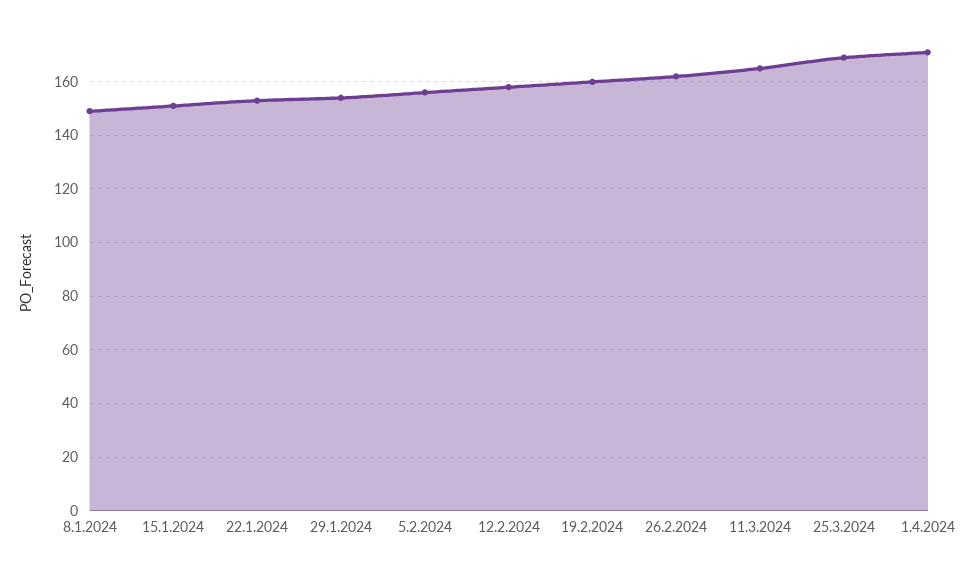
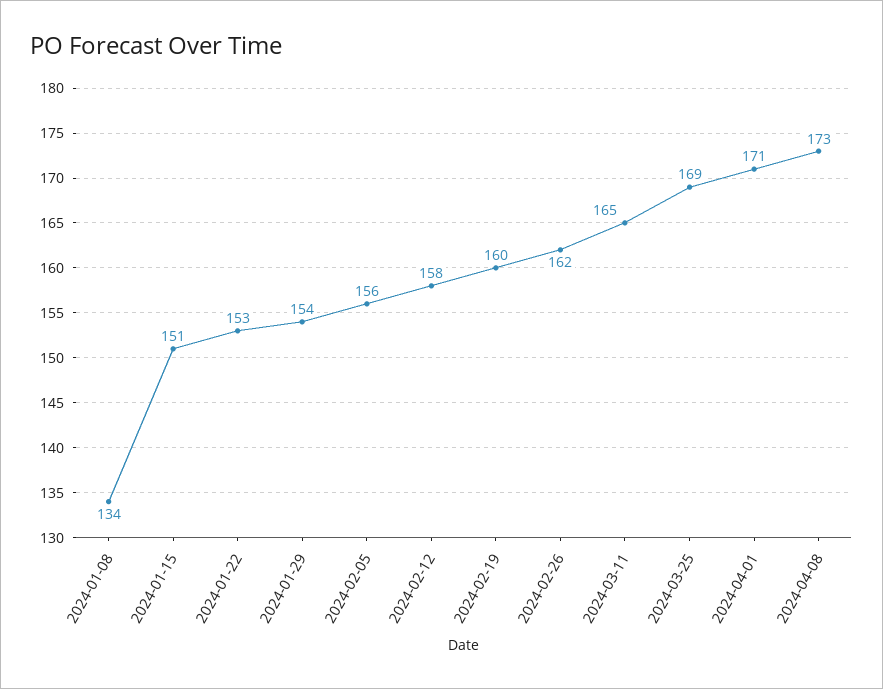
8.1.2024: 150 -> 134
2024-04-08: none -> 173

